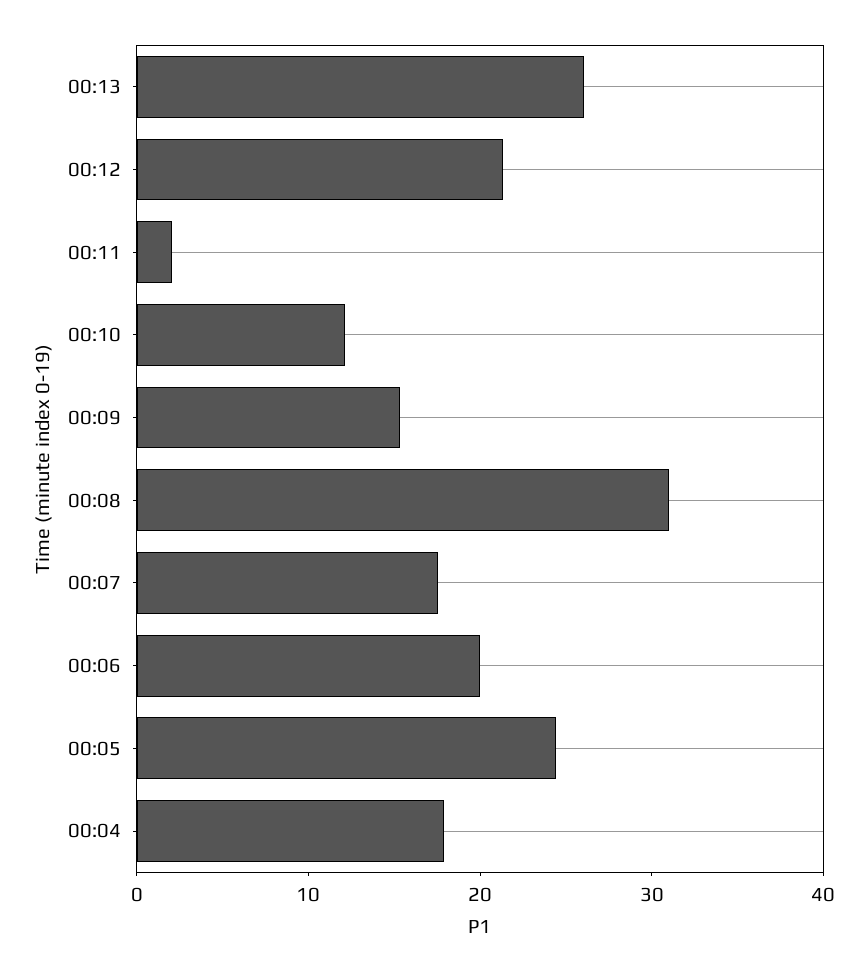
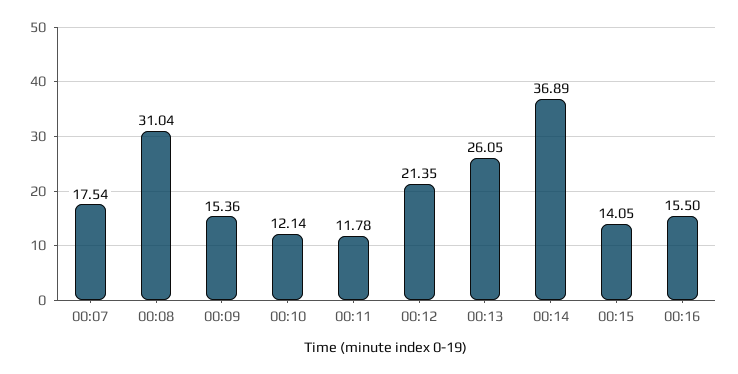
00:11: 2 -> 11.78
00:06: 20 -> none
00:05: 24 -> none
00:04: 18 -> none
00:14: none -> 36.89
00:15: none -> 14.05
00:16: none -> 15.5

